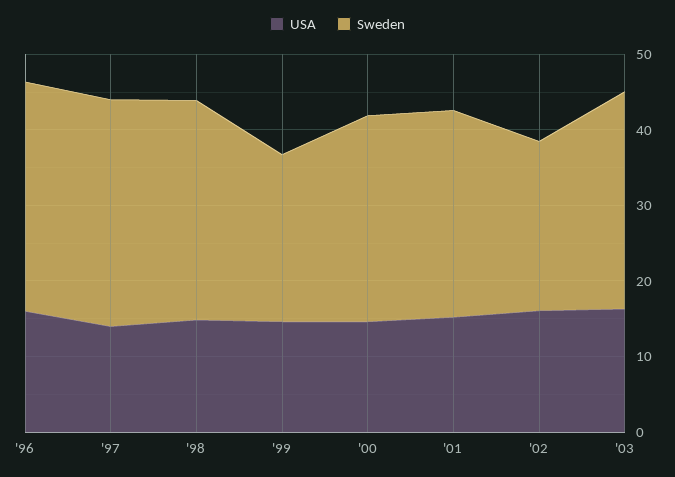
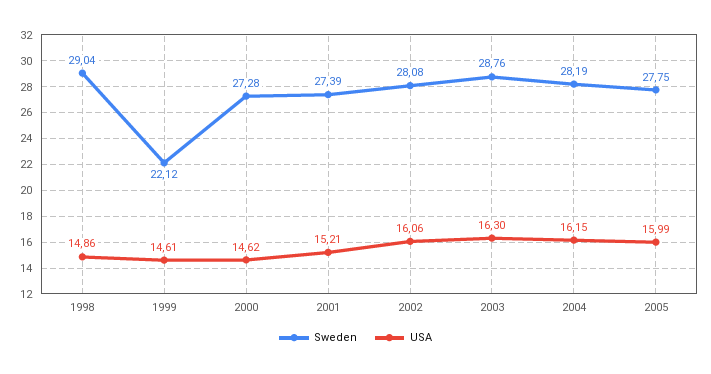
USA, '96: 16 -> none
Sweden, '96: 30 -> none
USA, '97: 14 -> none
Sweden, '97: 30 -> none
Sweden, '02: 22 -> 28.08
Sweden, 2004: none -> 28.19
USA, 2004: none -> 16.15
Sweden, 2005: none -> 27.75
USA, 2005: none -> 15.99

